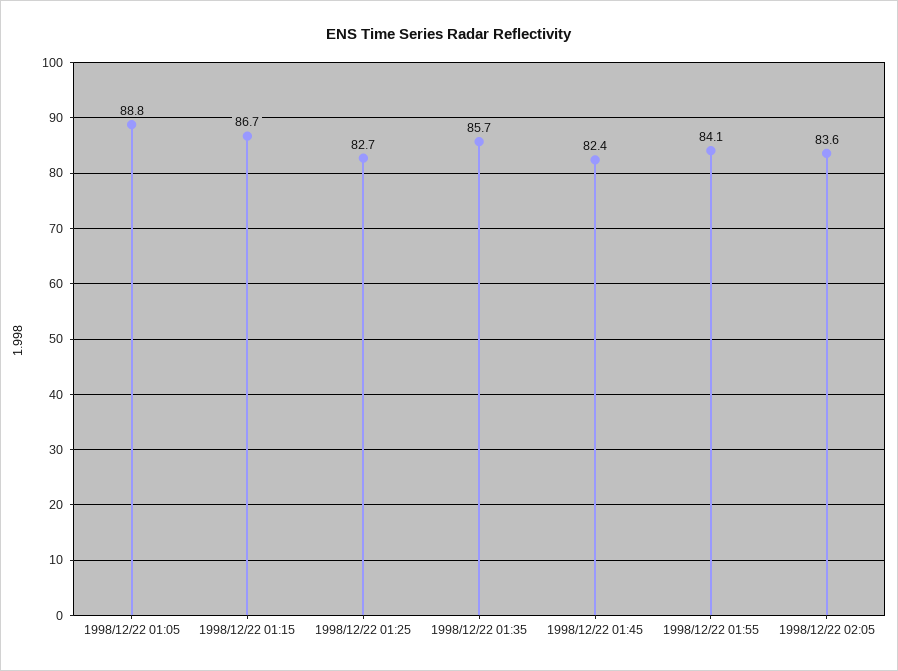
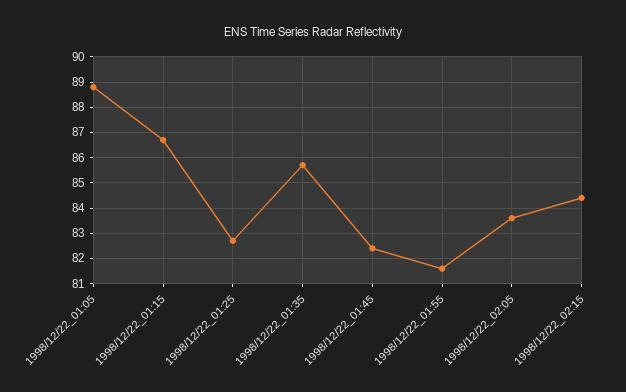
1998/12/22 01:55: 84.1 -> 81.5
1998/12/22_02:15: none -> 84.5

